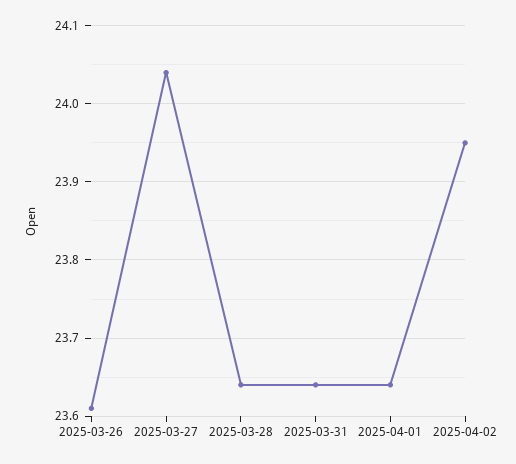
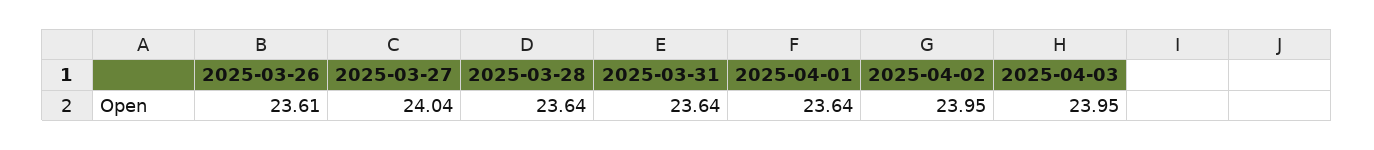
2025-04-03: none -> 23.95

